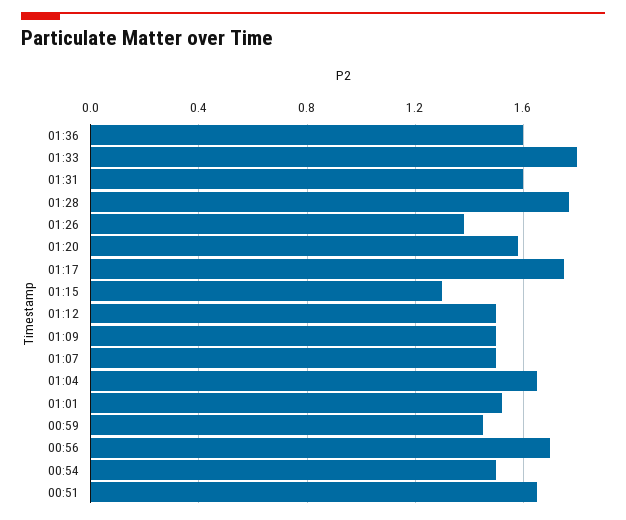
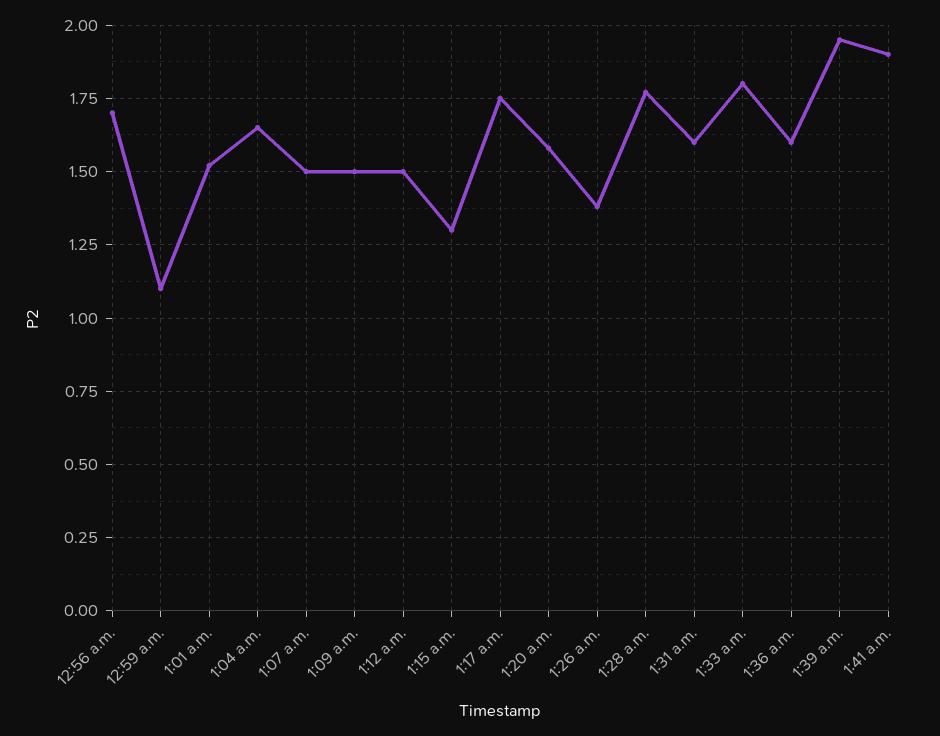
00:59: 1.45 -> 1.1
00:54: 1.5 -> none
00:51: 1.65 -> none
1:39 a.m.: none -> 1.95
1:41 a.m.: none -> 1.9

